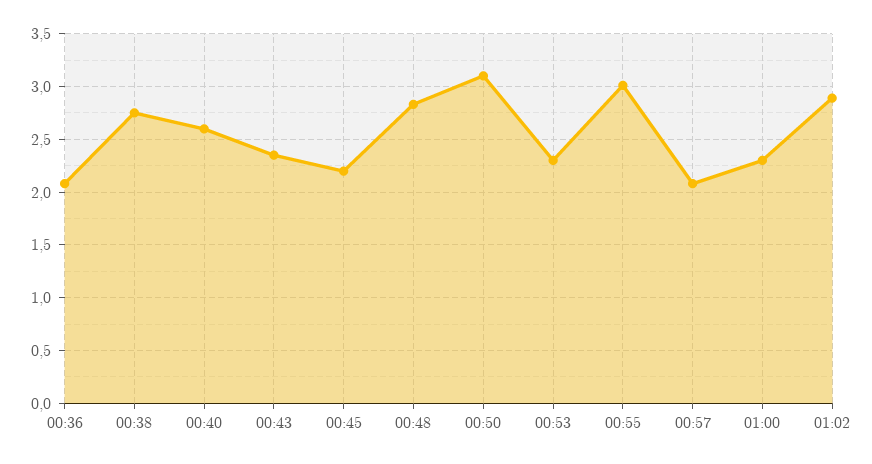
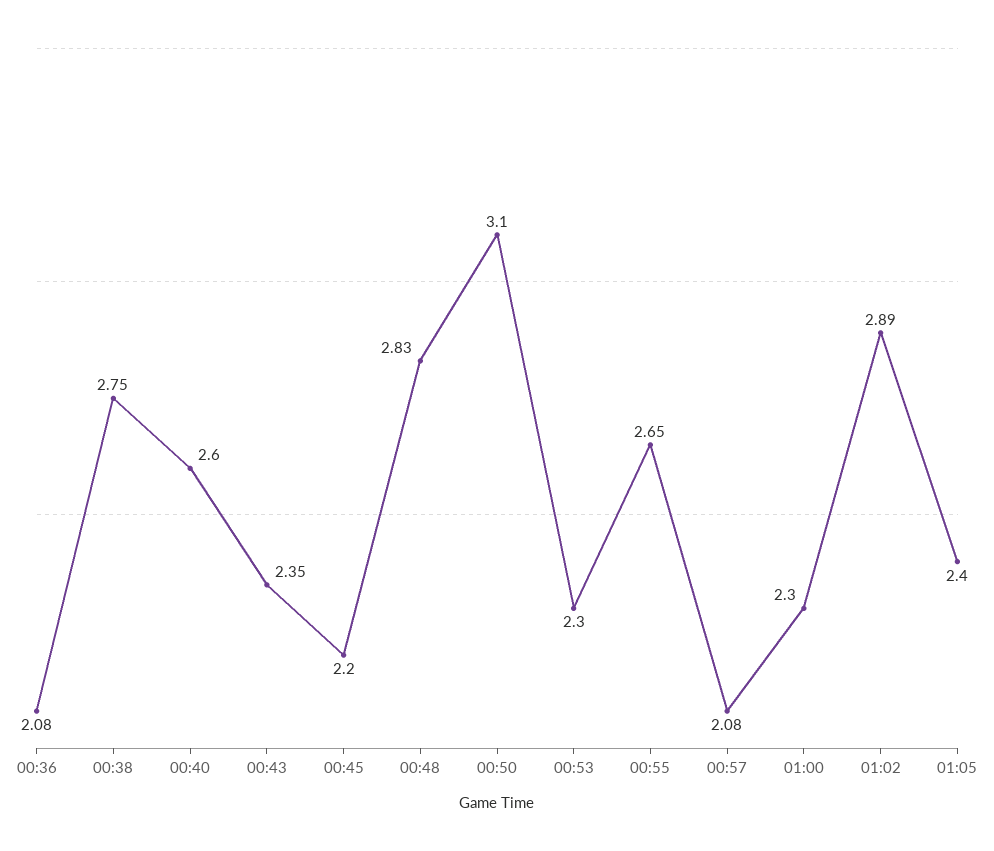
00:55: 3 -> 2.65
01:05: none -> 2.4

